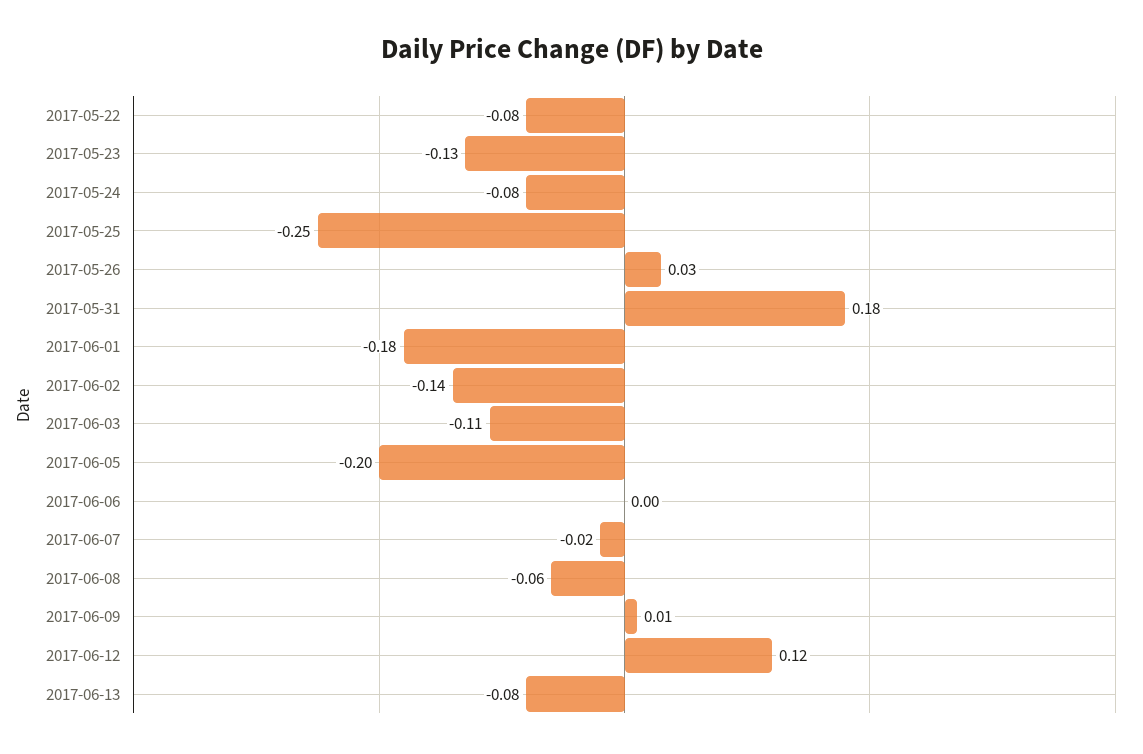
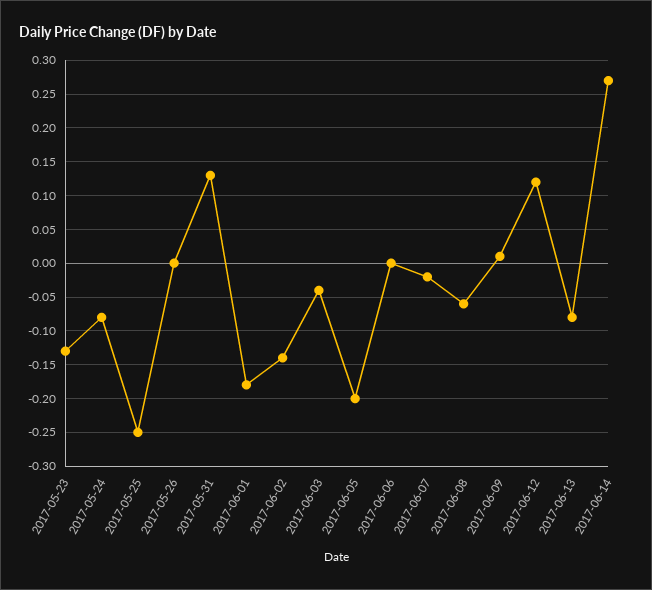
2017-05-22: -0.08 -> none
2017-05-26: 0.03 -> 0
2017-05-31: 0.18 -> 0.13
2017-06-03: -0.11 -> -0.04
2017-06-14: none -> 0.27

